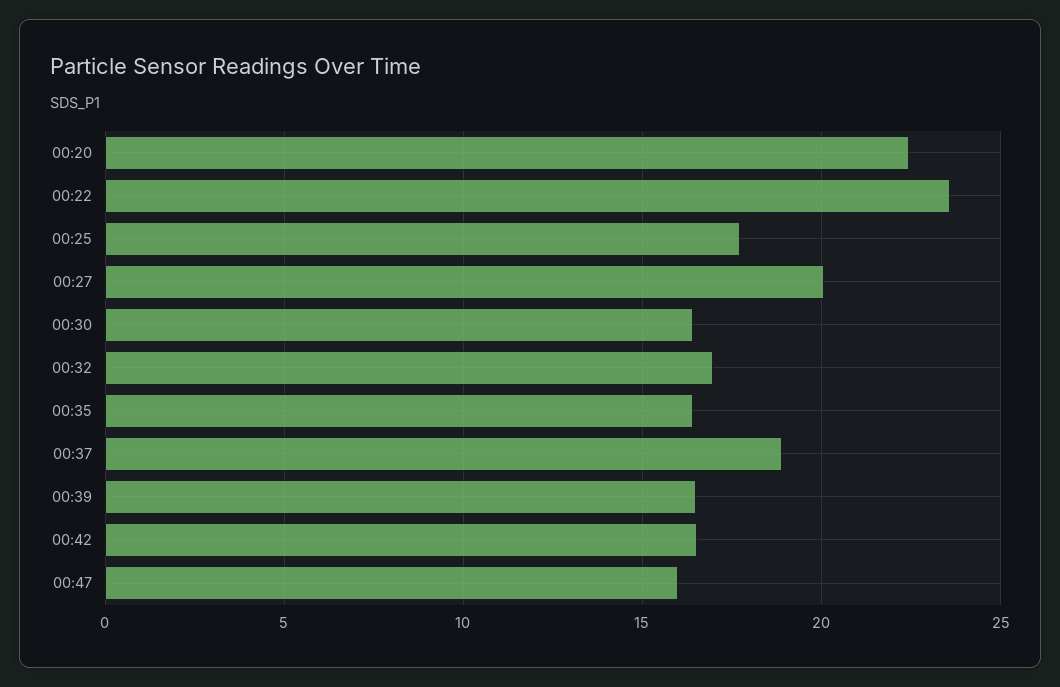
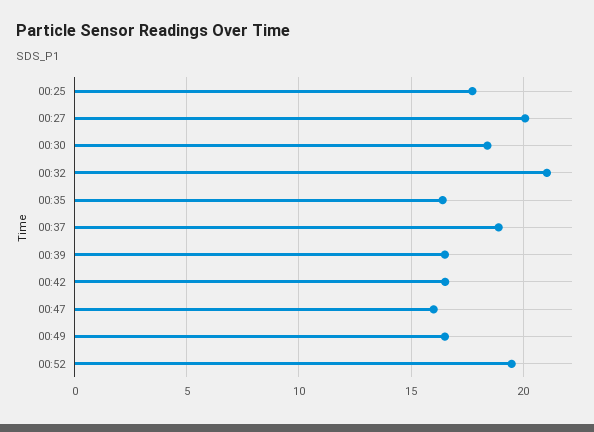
00:20: 22.5 -> none
00:22: 23.5 -> none
00:30: 16.5 -> 18.5
00:32: 17 -> 21
00:49: none -> 16.5
00:52: none -> 19.5

